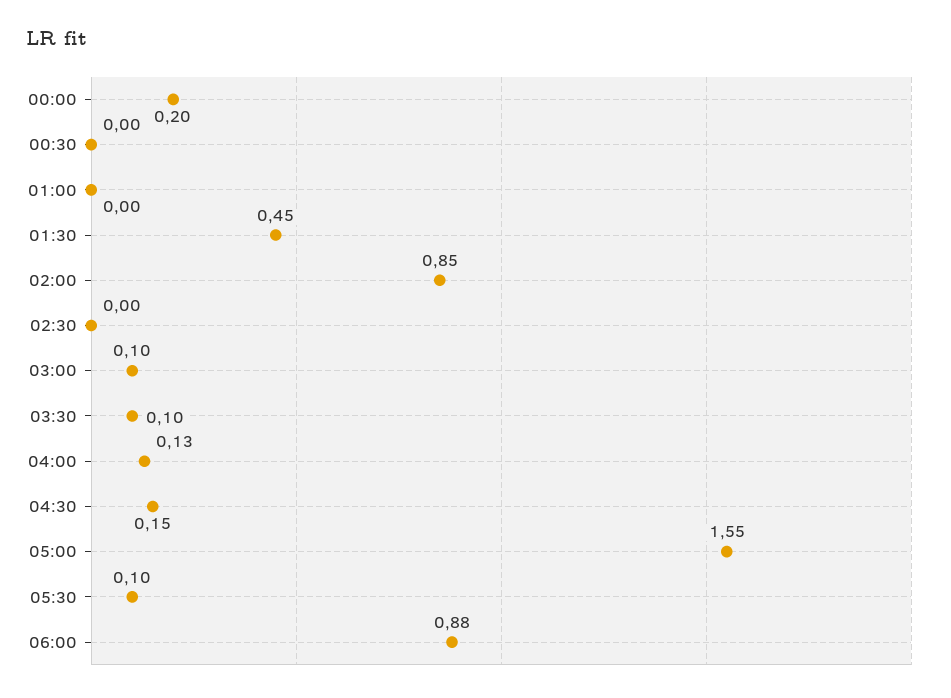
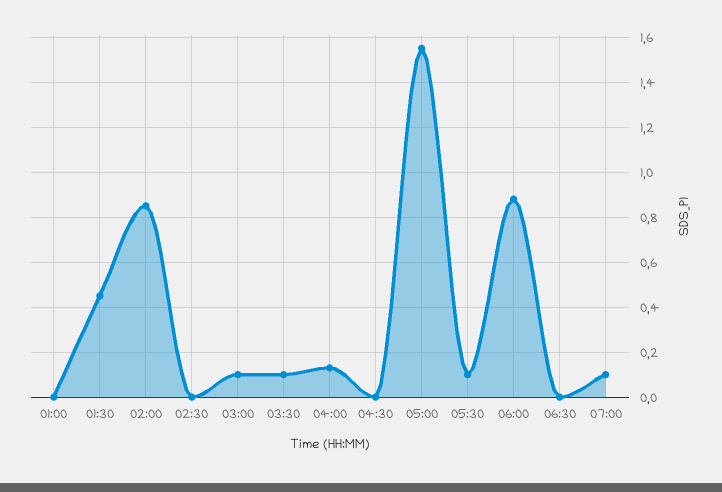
00:00: 0.2 -> none
00:30: 0 -> none
04:30: 0.15 -> 0
06:30: none -> 0
07:00: none -> 0.1

